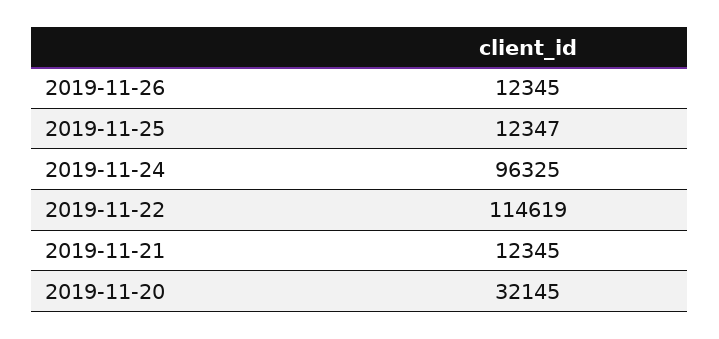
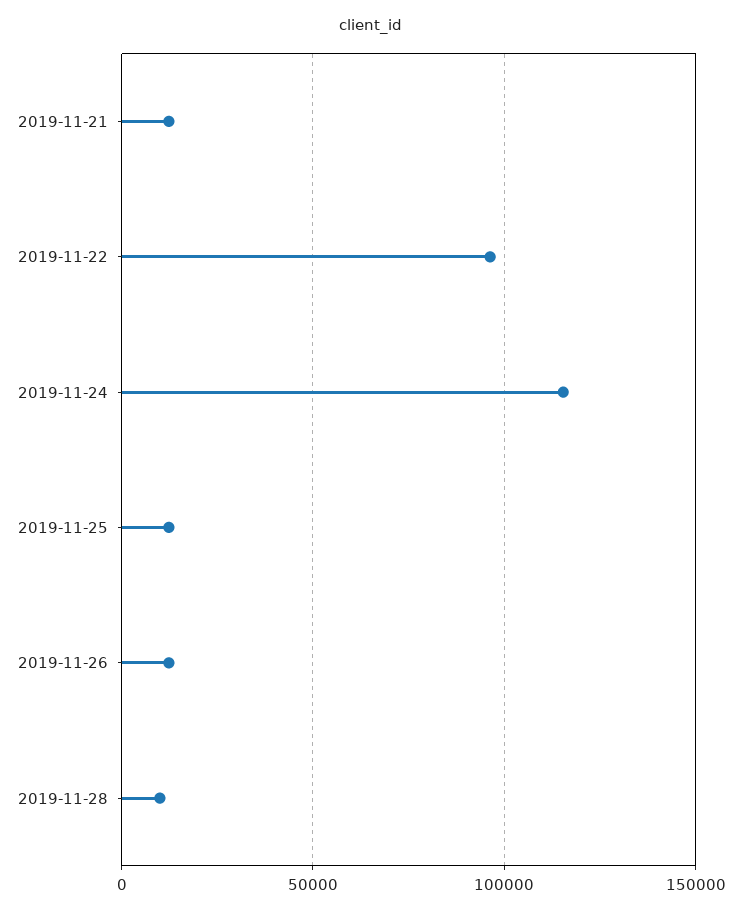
2019-11-24: 96325 -> 115000
2019-11-22: 114619 -> 95000
2019-11-20: 32145 -> none
2019-11-28: none -> 10000

